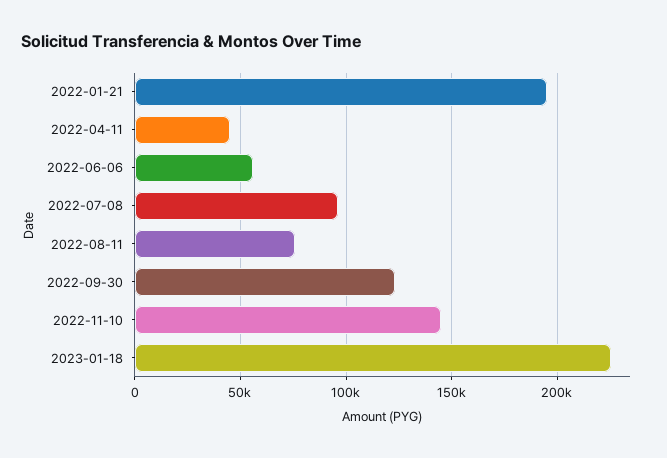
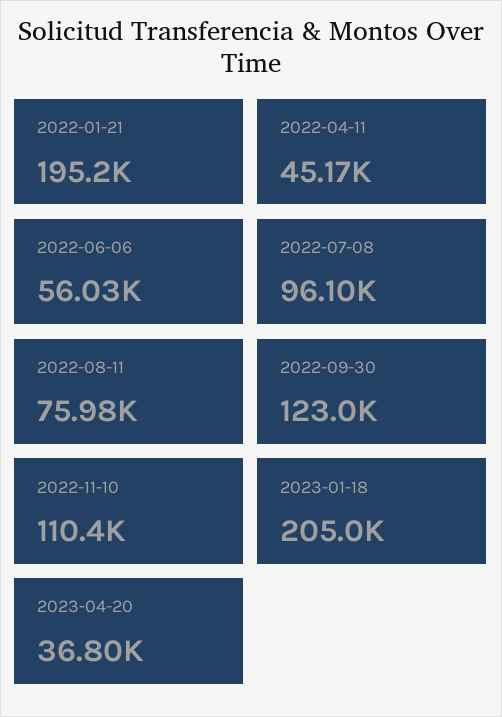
2022-11-10: 145000 -> 110400
2023-01-18: 225000 -> 205000
2023-04-20: none -> 36800

